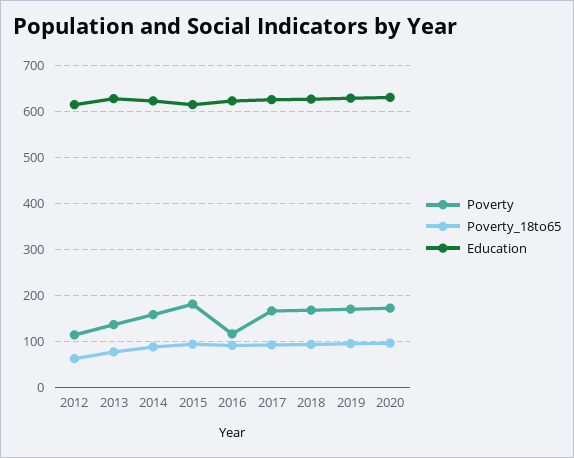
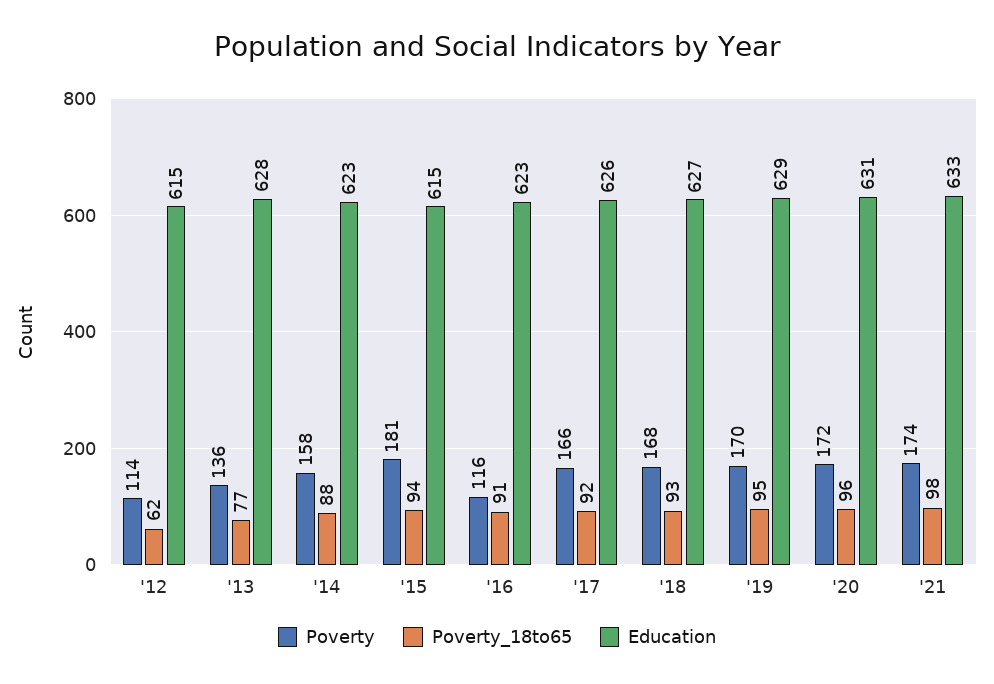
Poverty, '21: none -> 174
Poverty_18to65, '21: none -> 98
Education, '21: none -> 633

